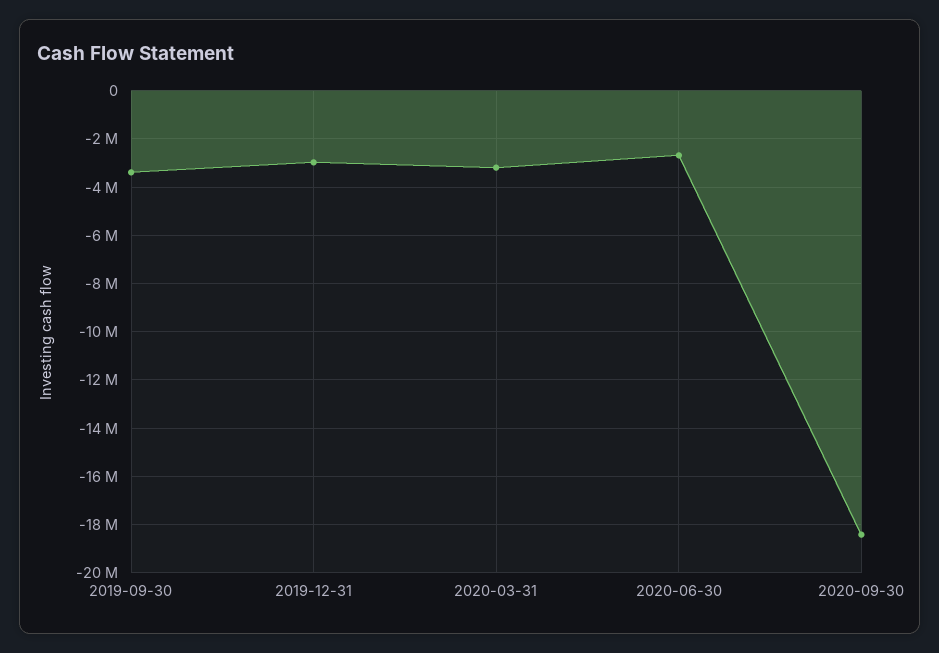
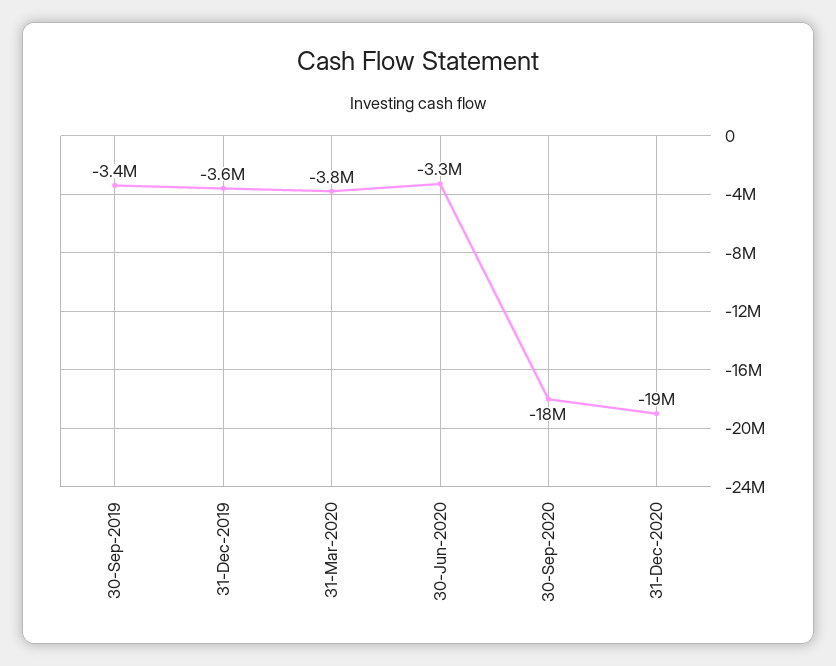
2019-12-31: -3000000 -> -3600000
2020-03-31: -3250000 -> -3800000
2020-06-30: -2750000 -> -3300000
31-Dec-2020: none -> -19000000

